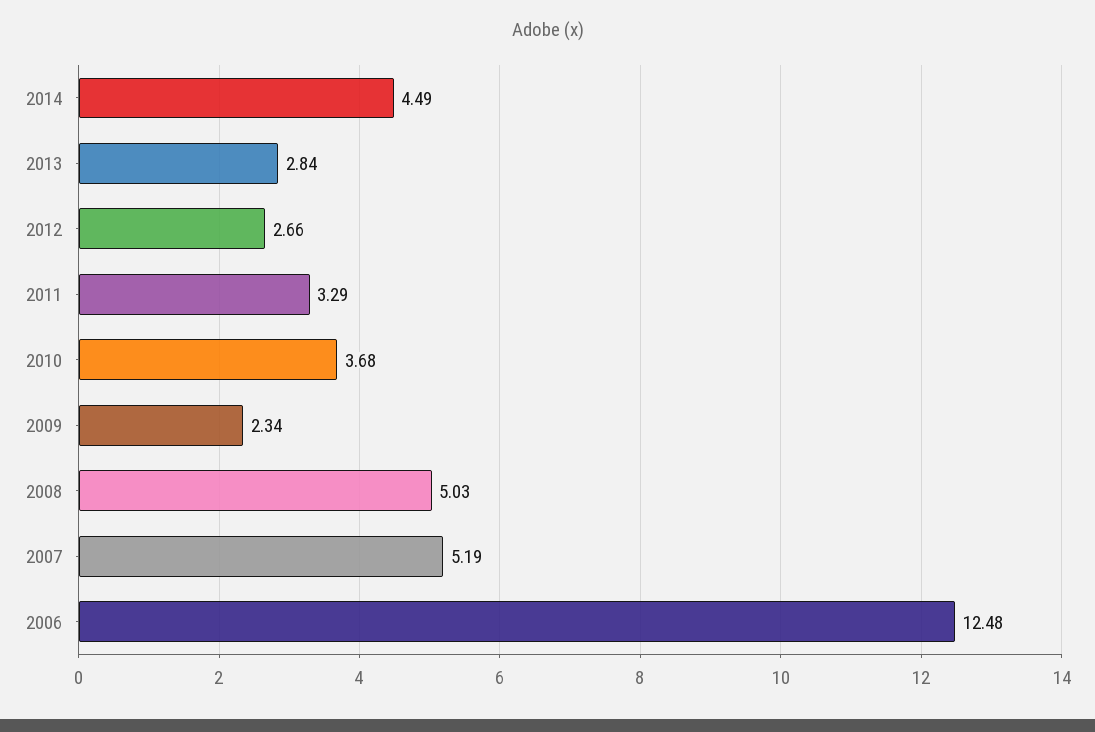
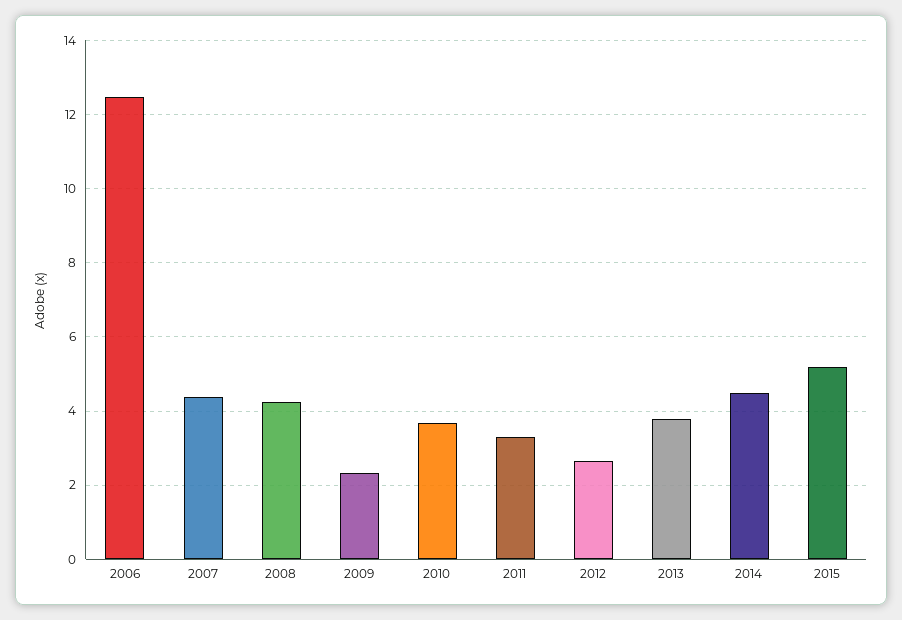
2013: 2.84 -> 3.8
2008: 5.03 -> 4.2
2007: 5.19 -> 4.4
2015: none -> 5.2

